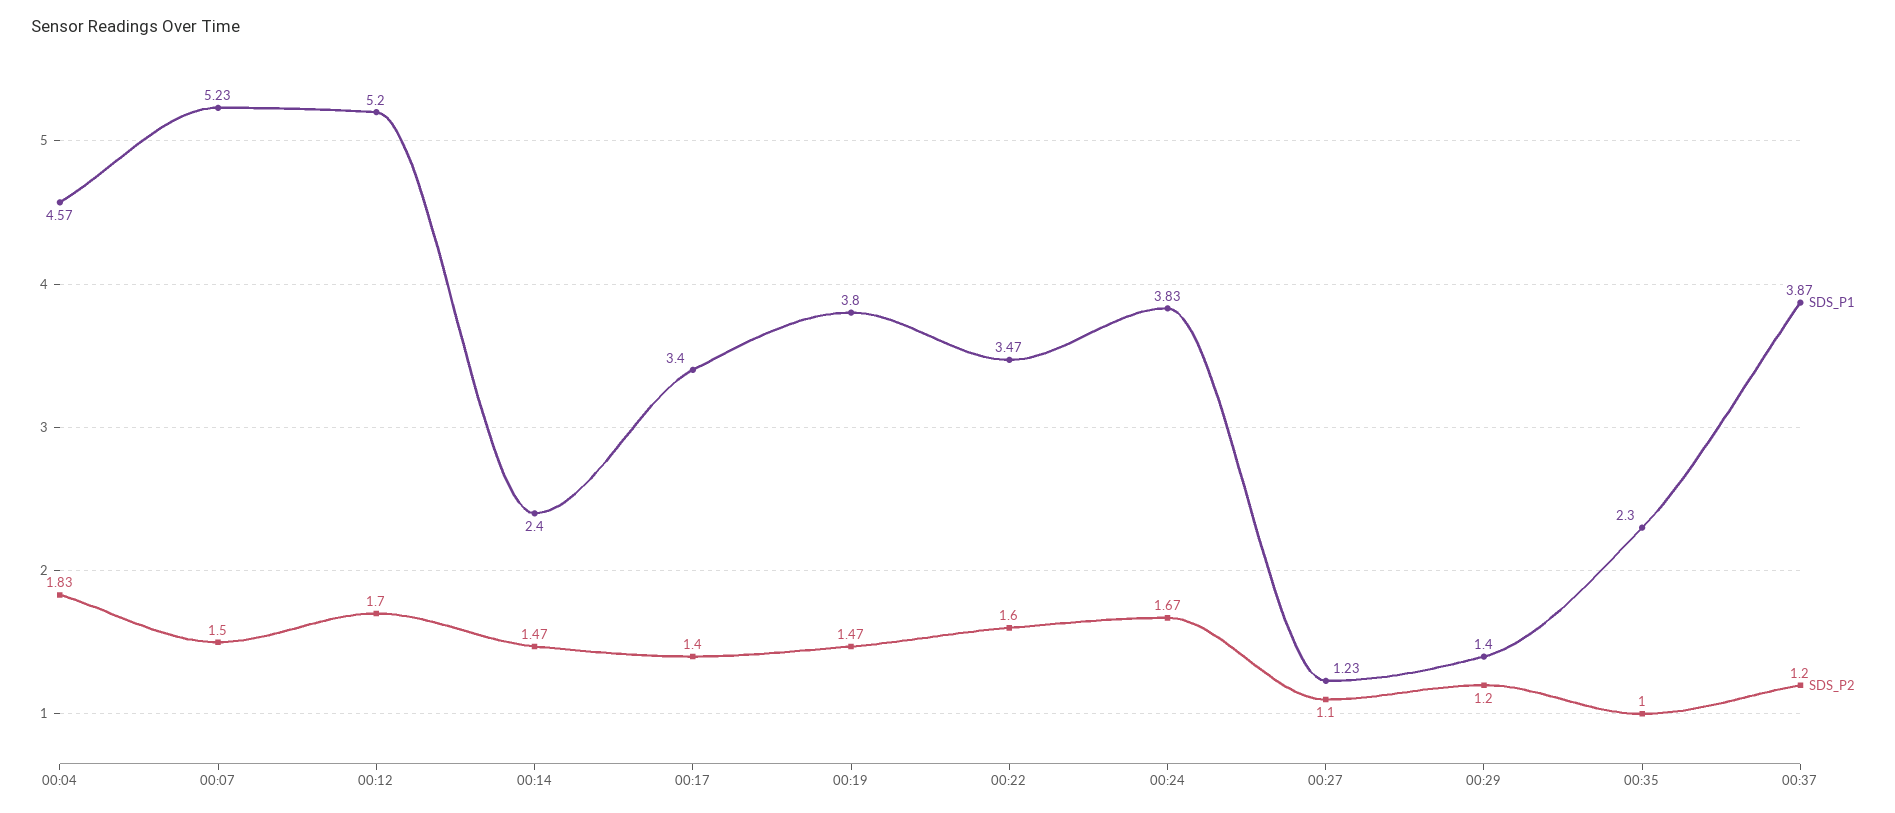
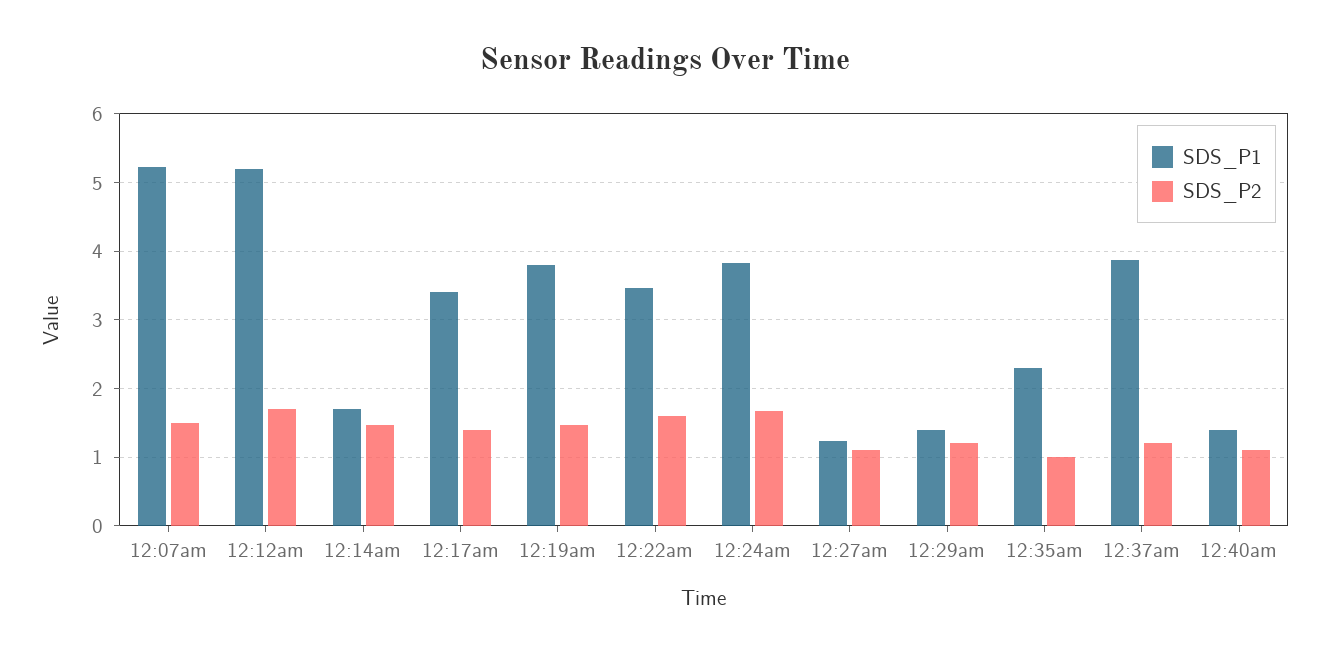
SDS_P1, 00:04: 4.57 -> none
SDS_P2, 00:04: 1.83 -> none
SDS_P1, 00:14: 2.4 -> 1.7
SDS_P1, 12:40am: none -> 1.4
SDS_P2, 12:40am: none -> 1.1

